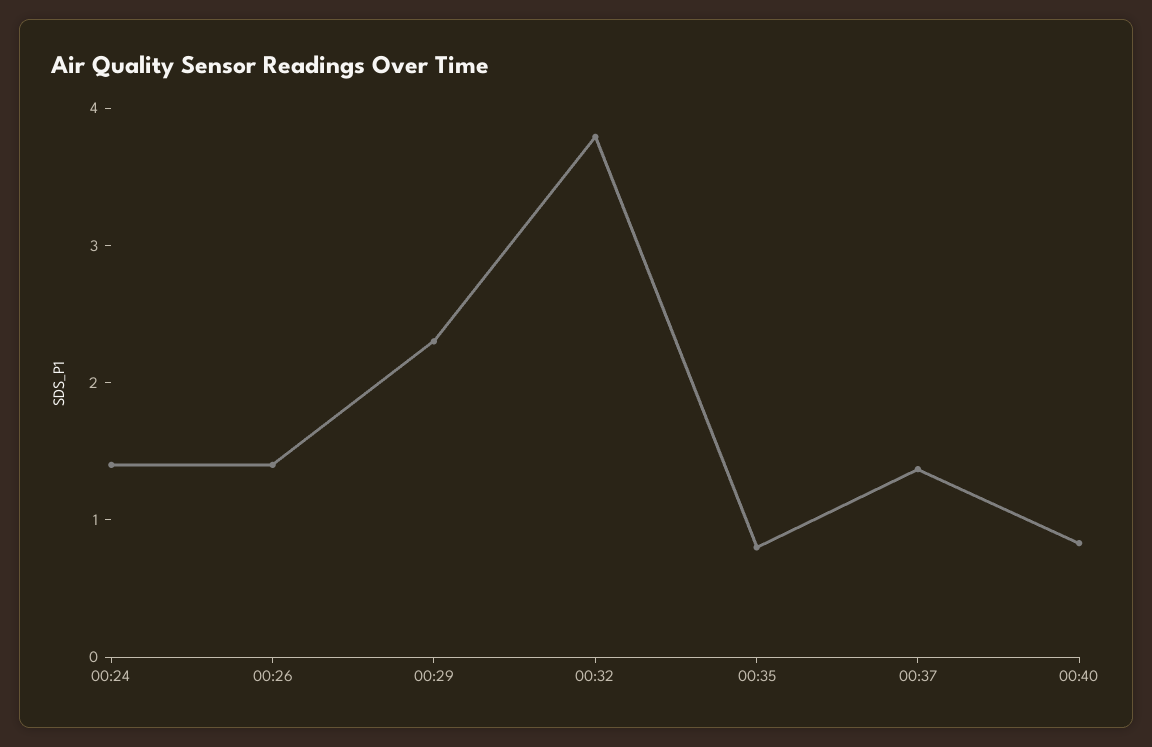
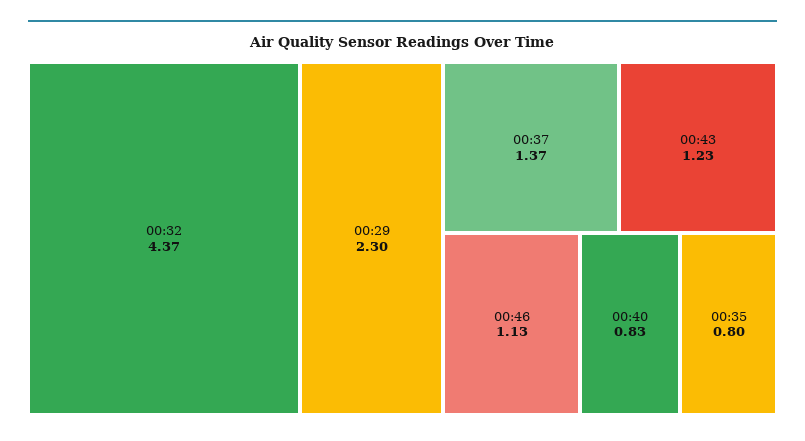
00:24: 1.4 -> none
00:26: 1.4 -> none
00:32: 3.8 -> 4.37
00:43: none -> 1.23
00:46: none -> 1.13

